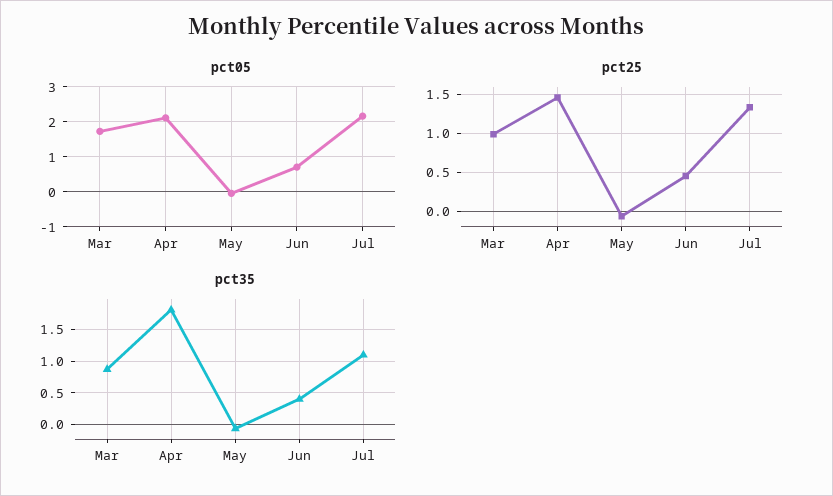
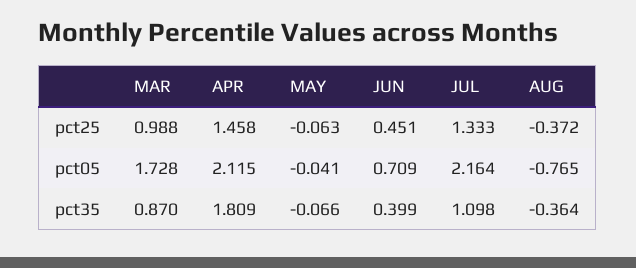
pct25, AUG: none -> -0.372
pct05, AUG: none -> -0.765
pct35, AUG: none -> -0.364

